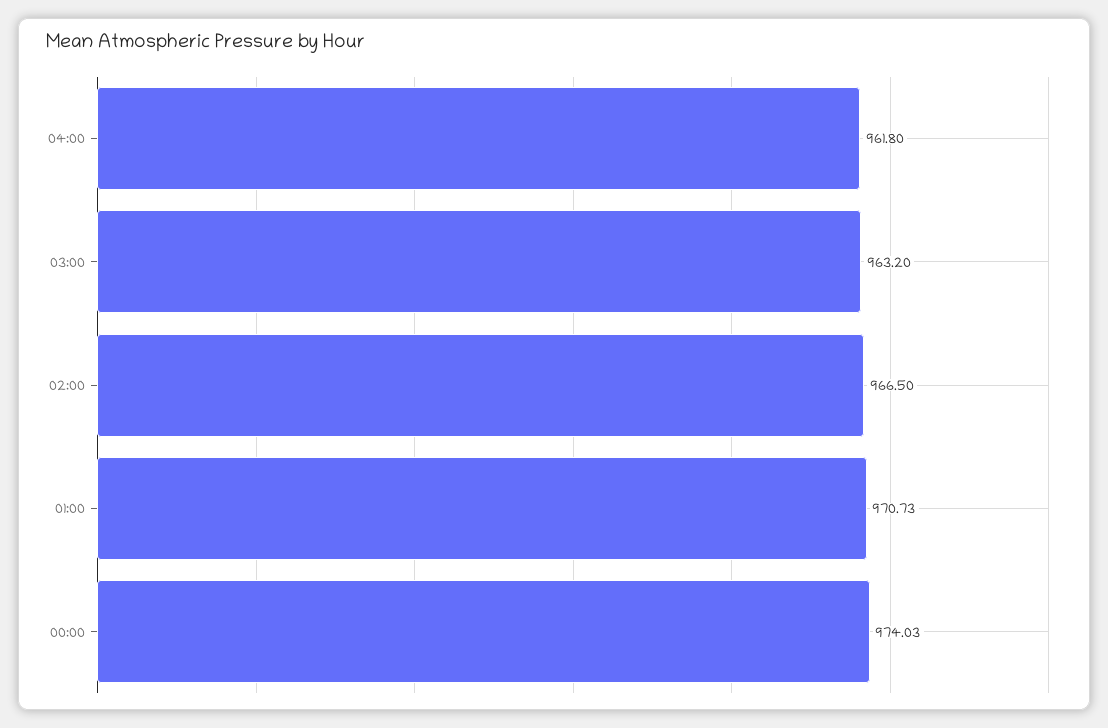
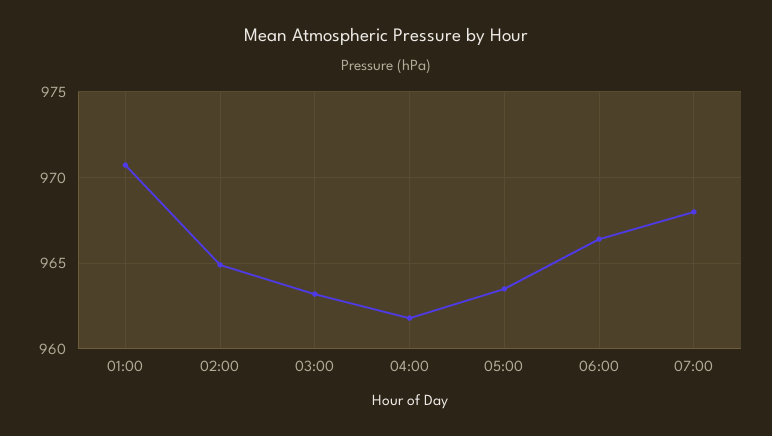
02:00: 966.5 -> 965
00:00: 974.03 -> none
05:00: none -> 963.5
06:00: none -> 966.5
07:00: none -> 968

